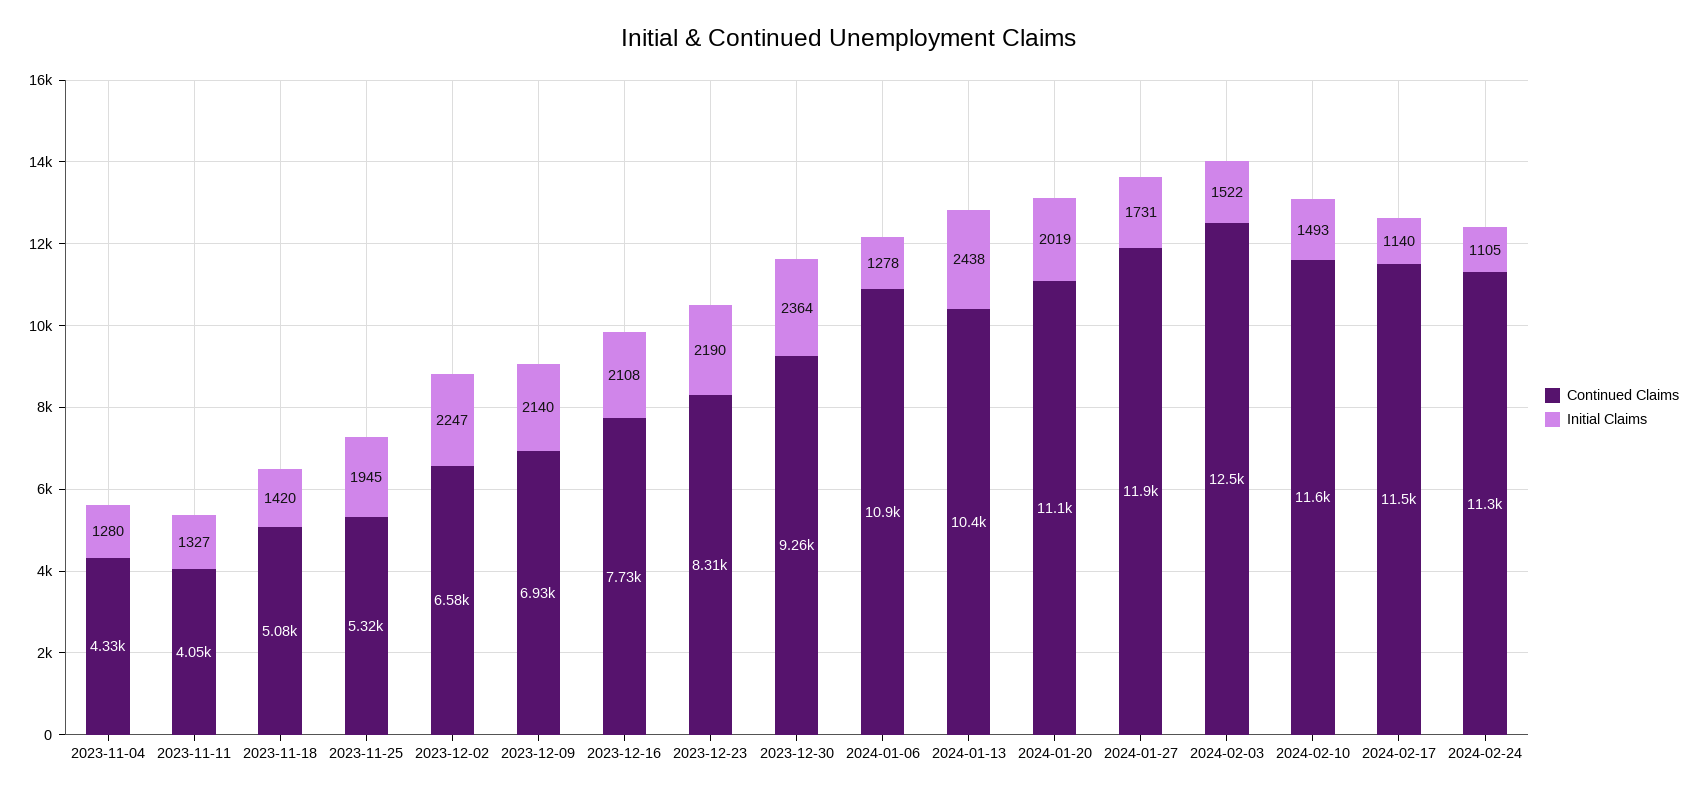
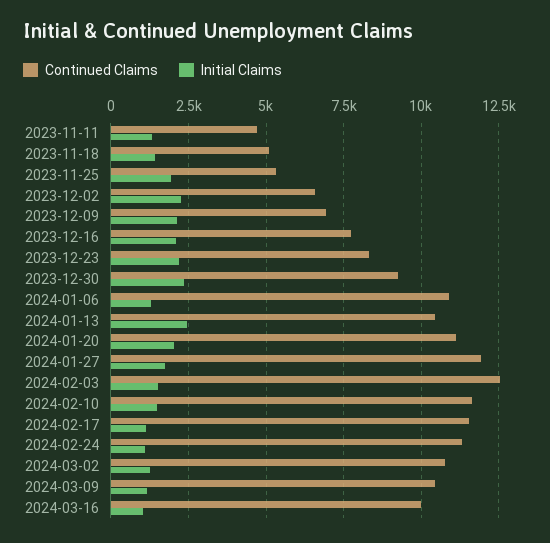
Continued Claims, 2023-11-04: 4330 -> none
Initial Claims, 2023-11-04: 1280 -> none
Continued Claims, 2023-11-11: 4050 -> 4750
Continued Claims, 2024-03-02: none -> 10750
Initial Claims, 2024-03-02: none -> 1250
Continued Claims, 2024-03-09: none -> 10500
Initial Claims, 2024-03-09: none -> 1250
Continued Claims, 2024-03-16: none -> 10000
Initial Claims, 2024-03-16: none -> 1000

